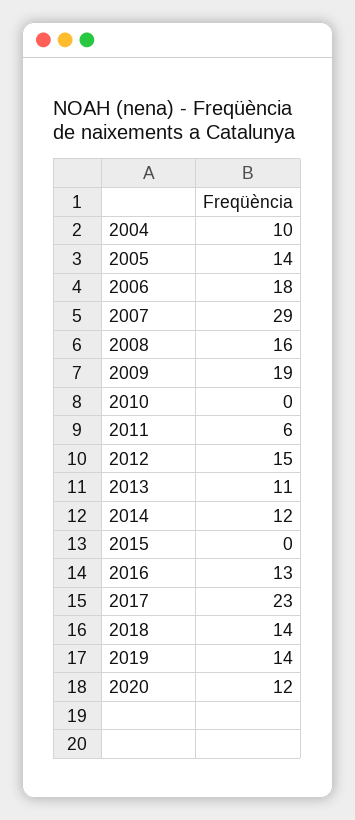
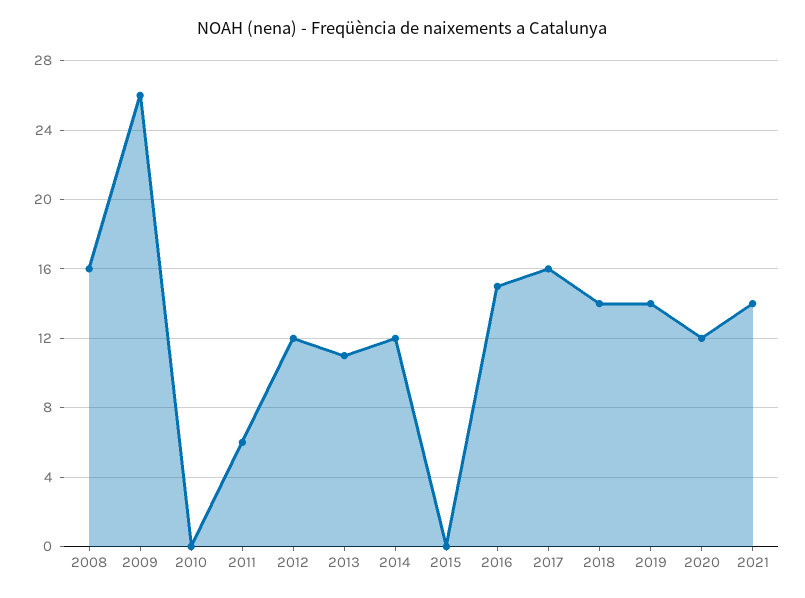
2004: 10 -> none
2005: 14 -> none
2006: 18 -> none
2007: 29 -> none
2009: 19 -> 26
2012: 15 -> 12
2016: 13 -> 15
2017: 23 -> 16
2021: none -> 14

